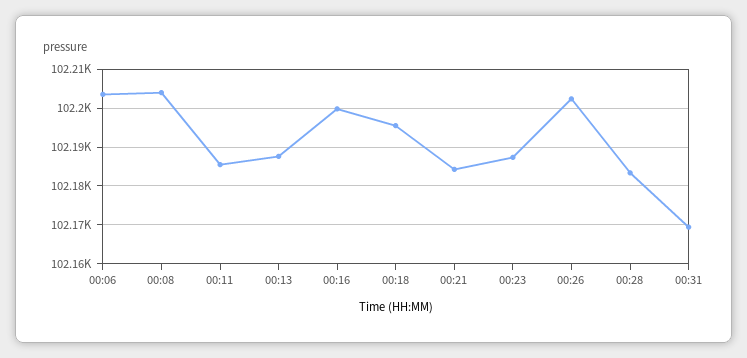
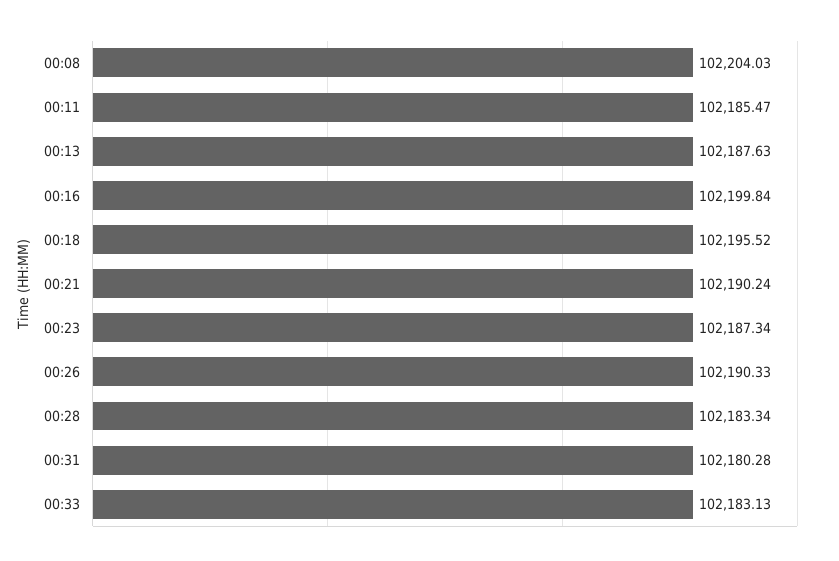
00:06: 102204 -> none
00:21: 102184 -> 102190.24
00:26: 102202 -> 102190.33
00:31: 102170 -> 102180.28
00:33: none -> 102183.13

